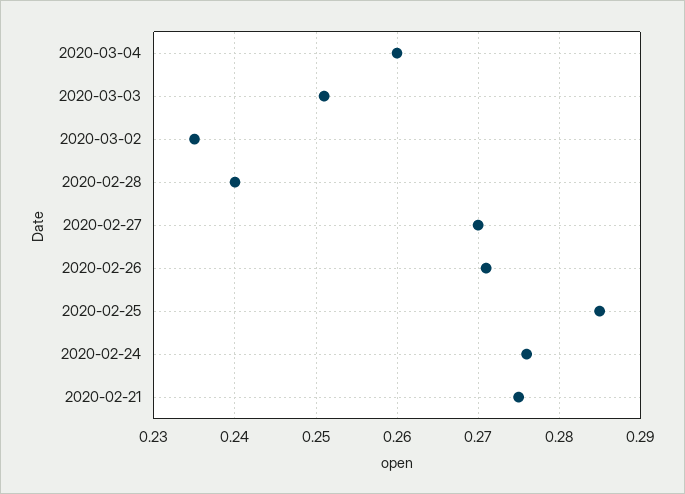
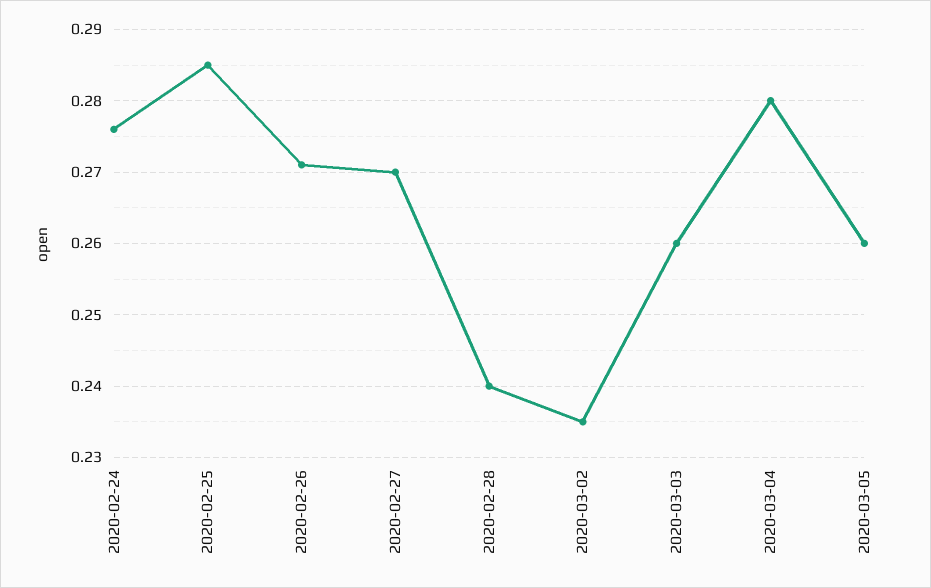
2020-03-04: 0.26 -> 0.28
2020-03-03: 0.251 -> 0.26
2020-02-21: 0.275 -> none
2020-03-05: none -> 0.26

